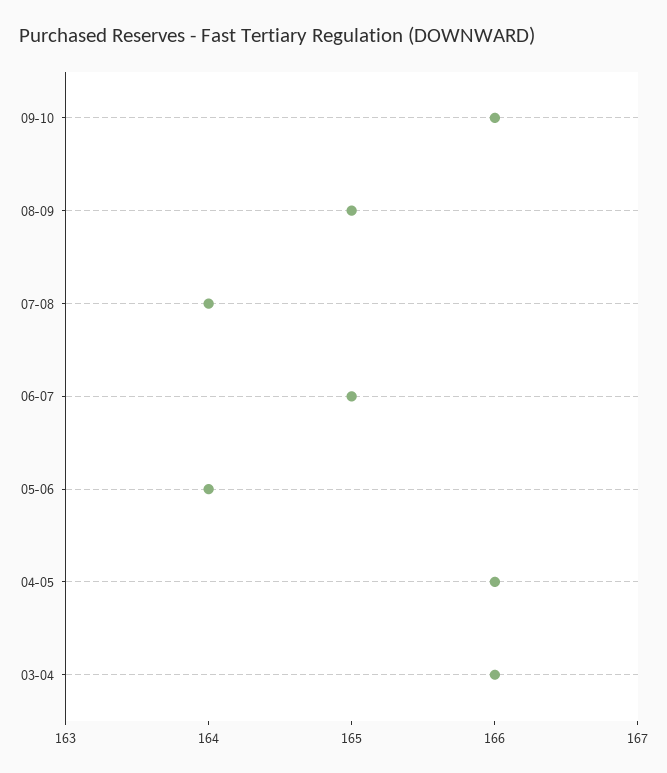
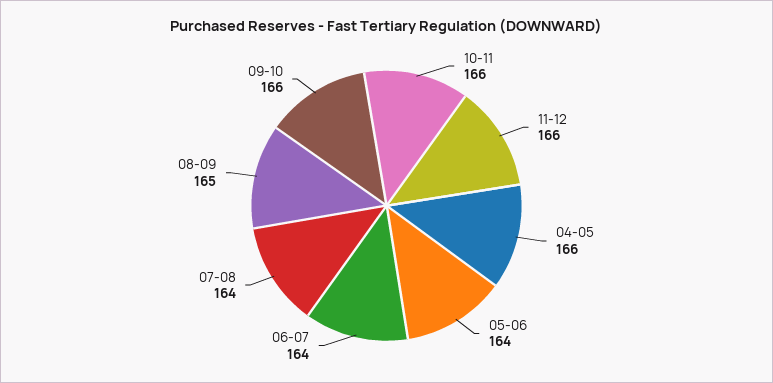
06-07: 165 -> 164
03-04: 166 -> none
10-11: none -> 166
11-12: none -> 166

